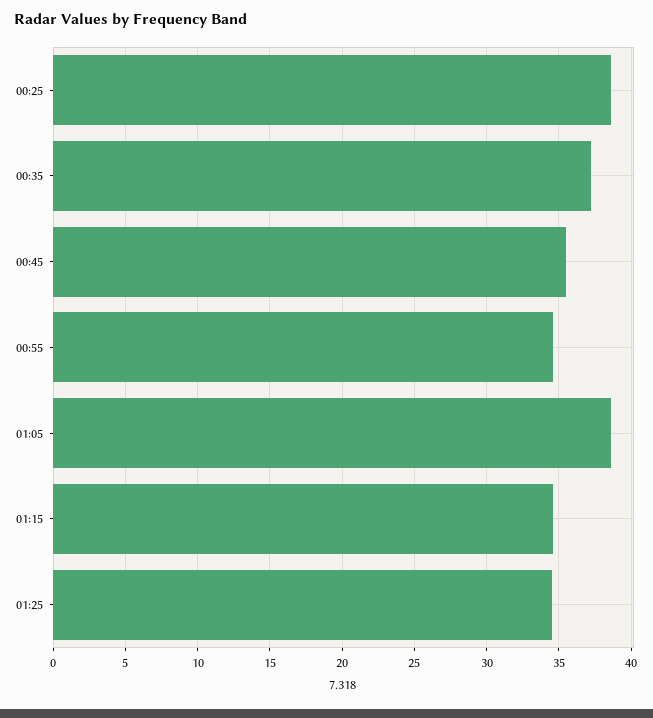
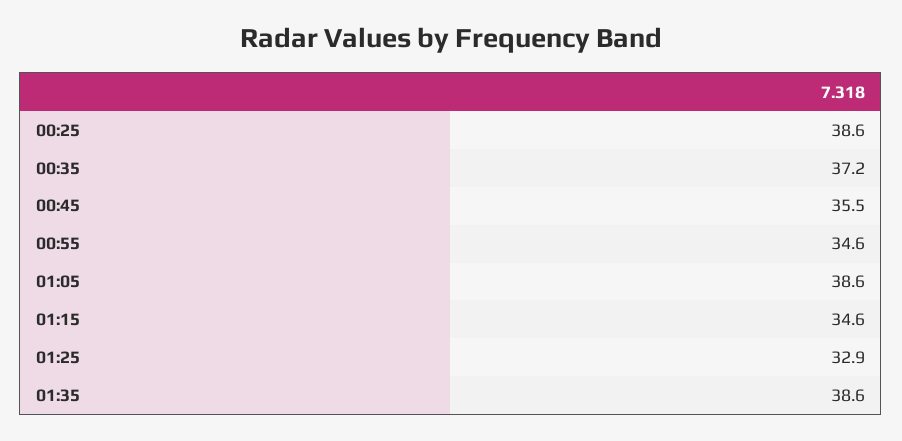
01:25: 34.5 -> 32.9
01:35: none -> 38.6

